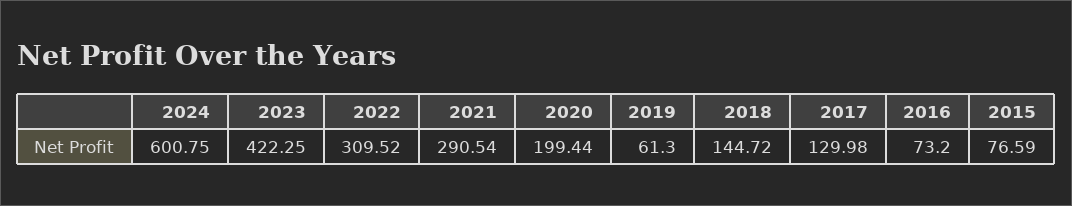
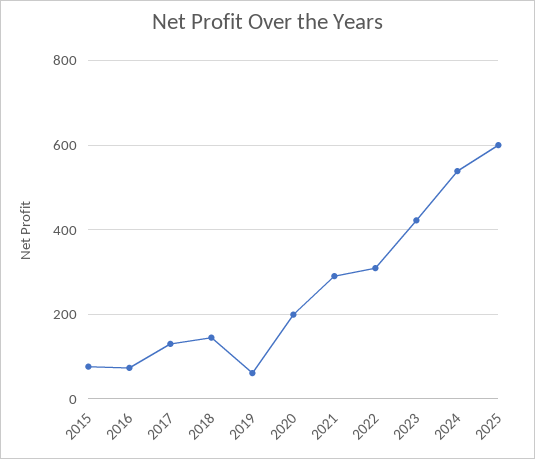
2024: 600.75 -> 540
2025: none -> 600

